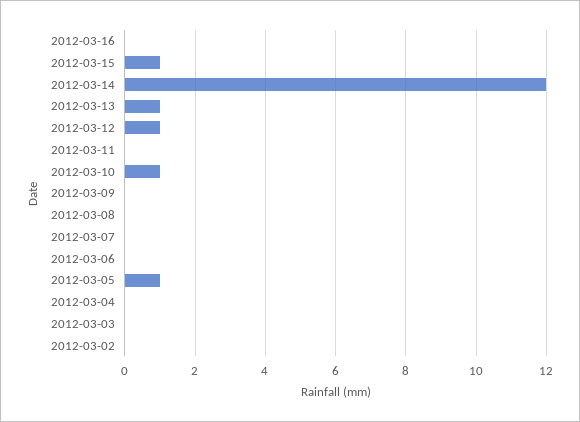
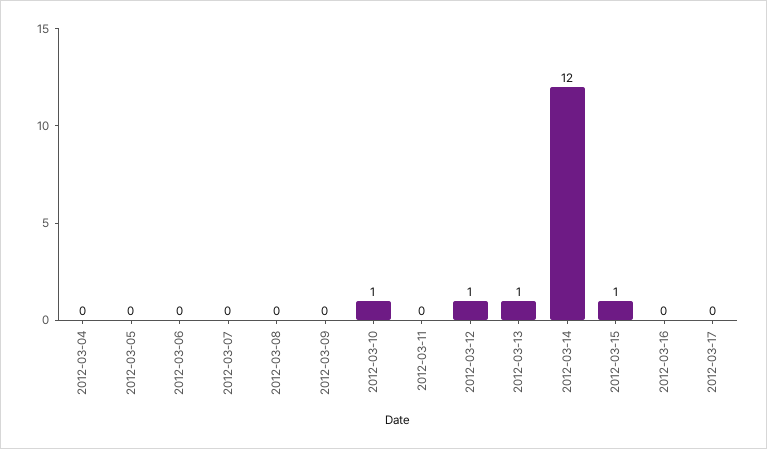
2012-03-05: 1 -> 0
2012-03-03: 0 -> none
2012-03-02: 0 -> none
2012-03-17: none -> 0

